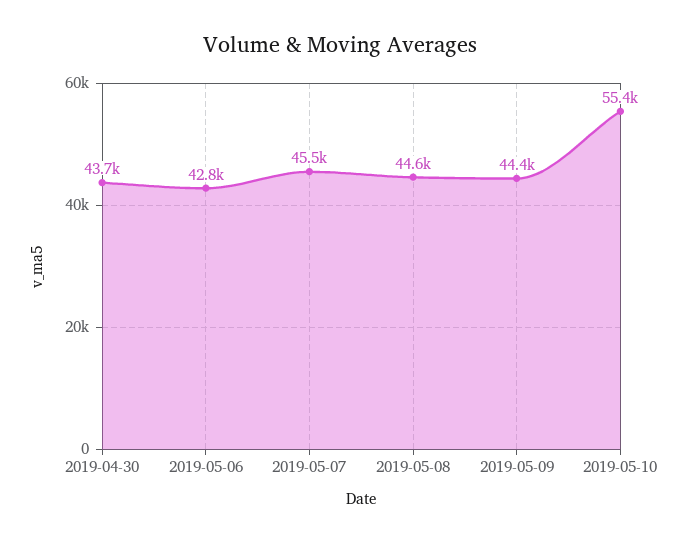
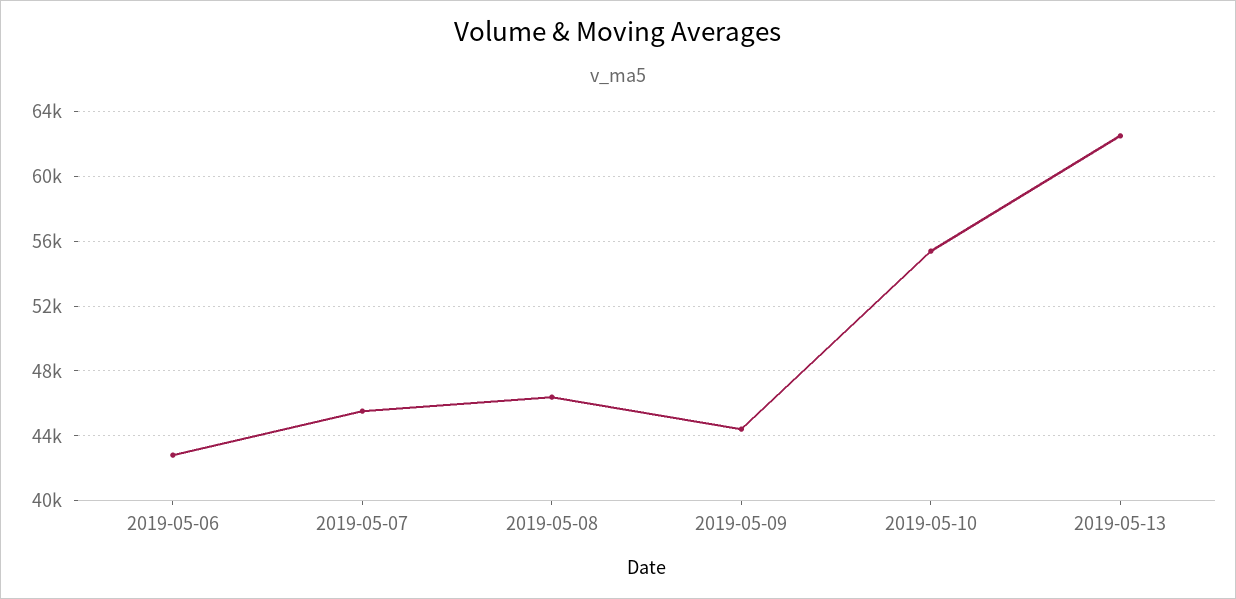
2019-04-30: 43700 -> none
2019-05-08: 44600 -> 46500
2019-05-13: none -> 62500

